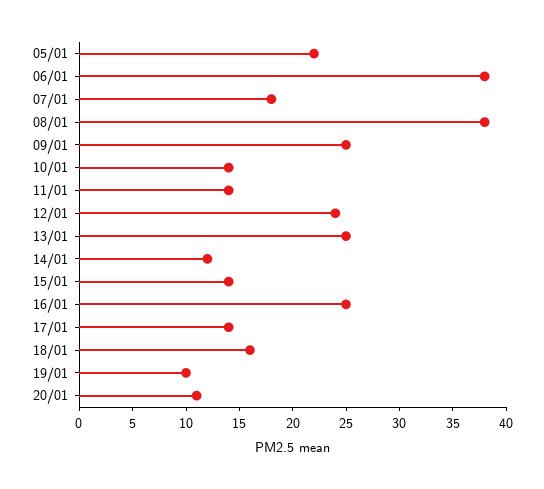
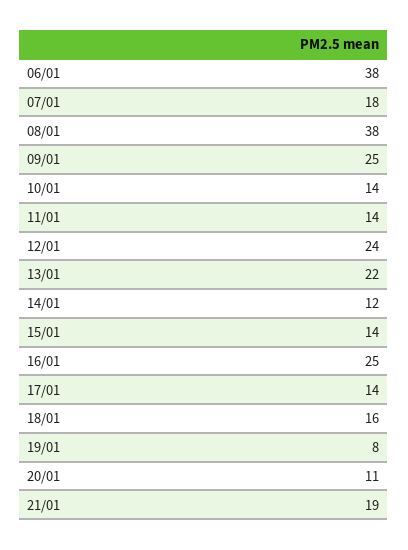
05/01: 22 -> none
13/01: 25 -> 22
19/01: 10 -> 8
21/01: none -> 19

